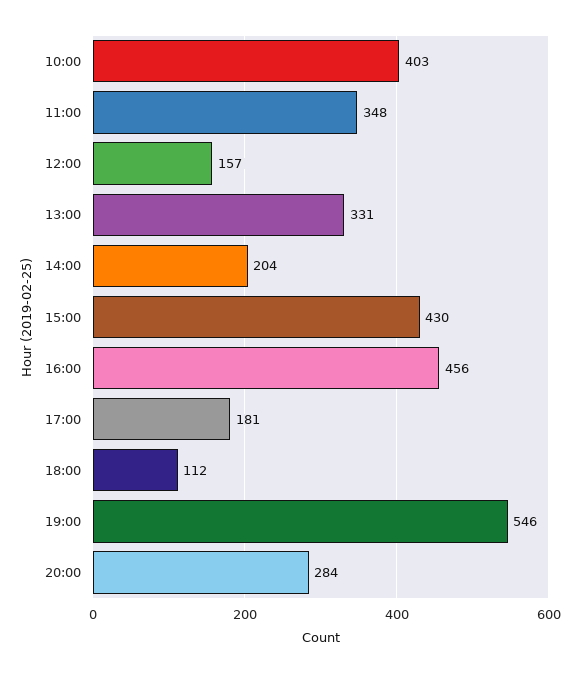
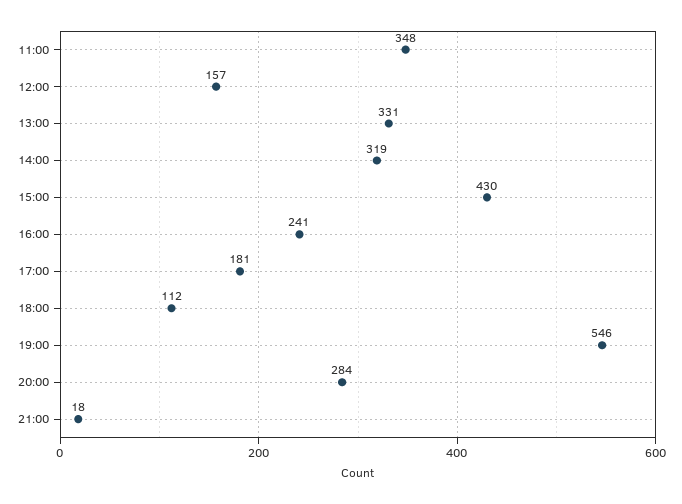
10:00: 403 -> none
14:00: 204 -> 319
16:00: 456 -> 241
21:00: none -> 18

